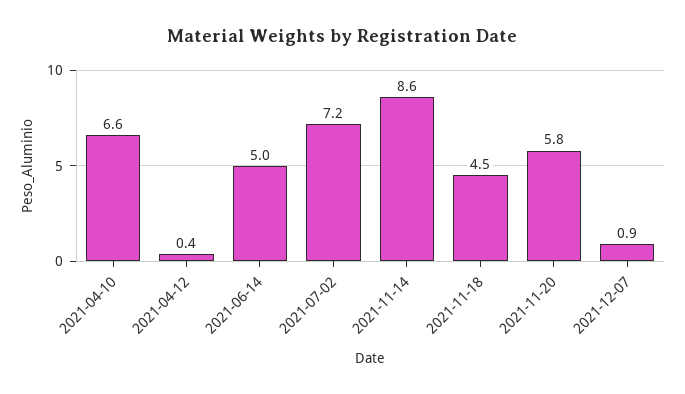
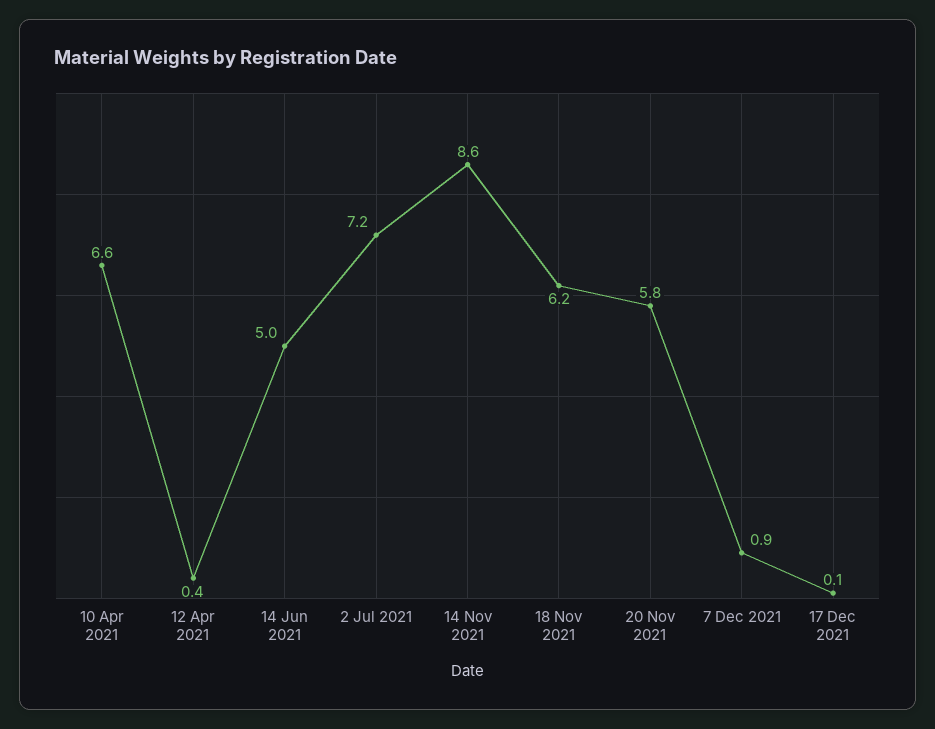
2021-11-18: 4.5 -> 6.2
17 Dec 2021: none -> 0.1

